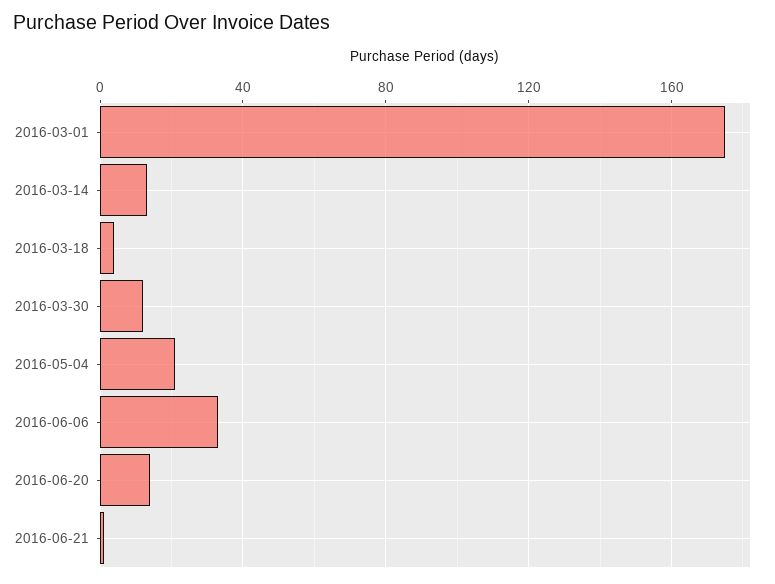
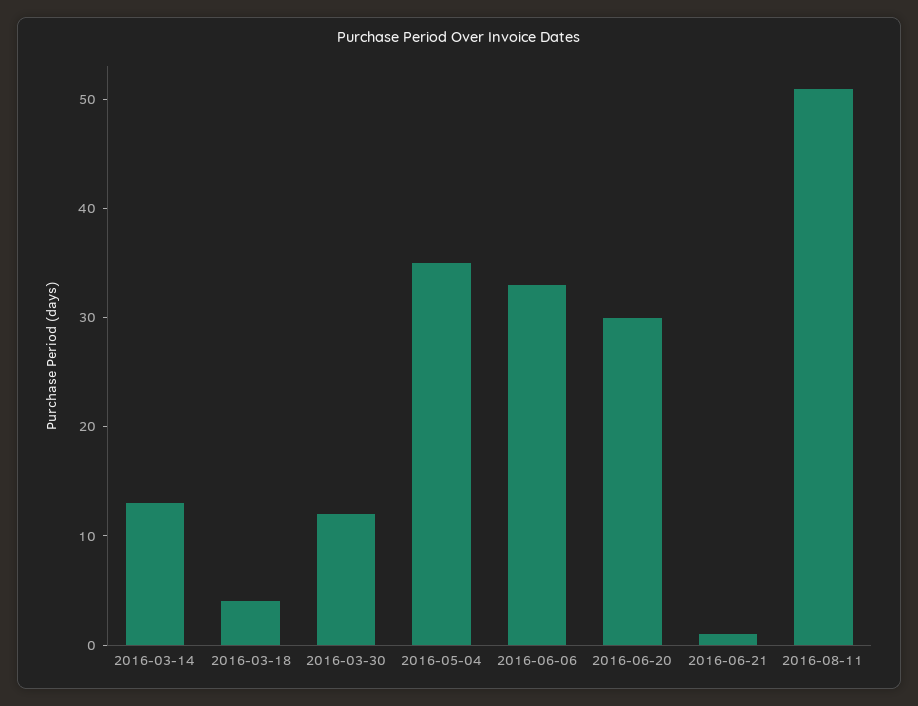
2016-03-01: 175 -> none
2016-05-04: 20 -> 35
2016-06-20: 15 -> 30
2016-08-11: none -> 51

